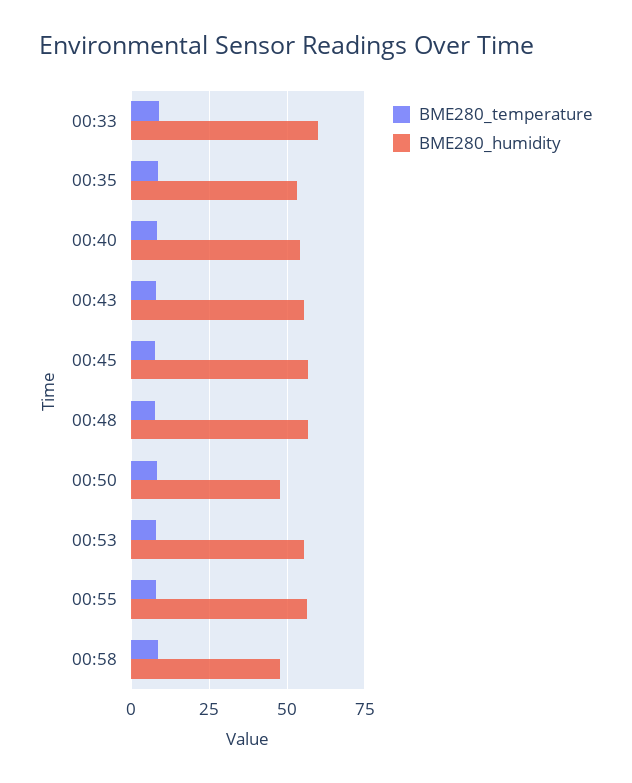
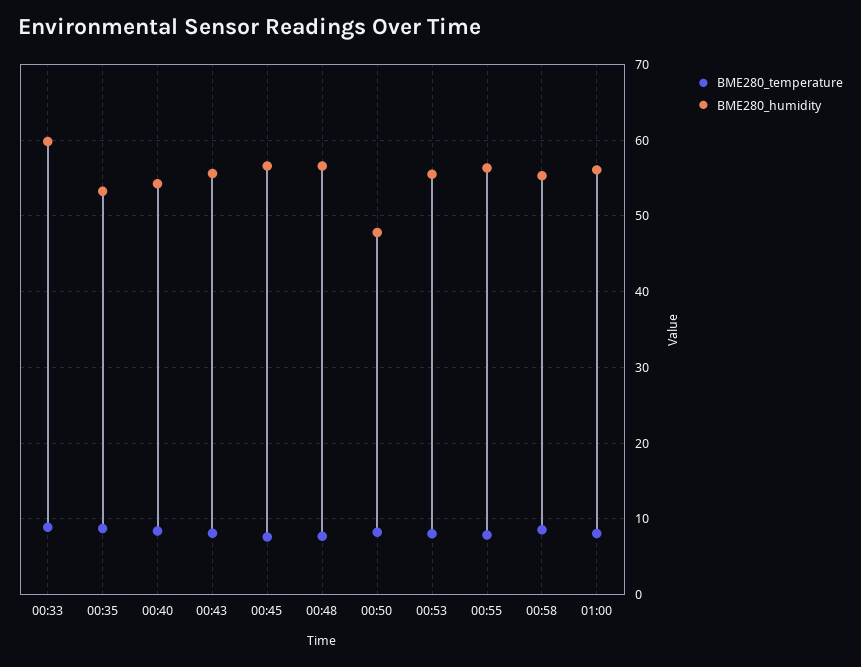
BME280_humidity, 00:58: 47.5 -> 55
BME280_temperature, 01:00: none -> 8
BME280_humidity, 01:00: none -> 56

